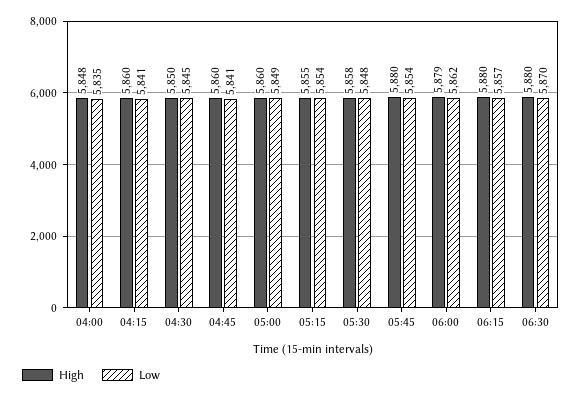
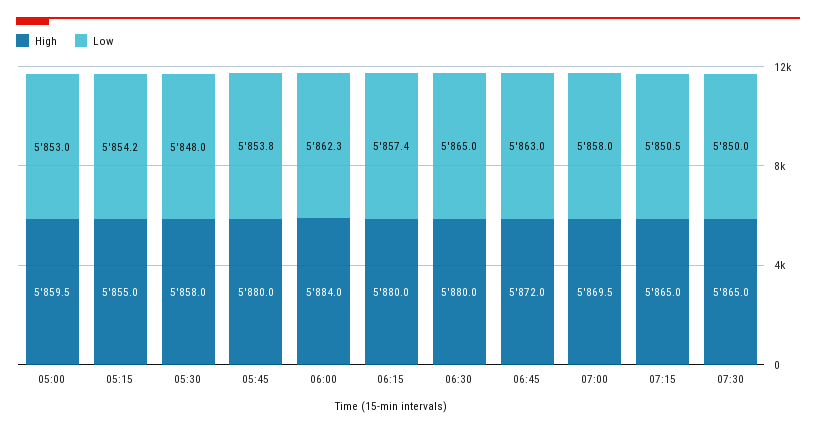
High, 04:00: 5848 -> none
Low, 04:00: 5835 -> none
High, 04:15: 5860 -> none
Low, 04:15: 5841 -> none
High, 04:30: 5850 -> none
Low, 04:30: 5845 -> none
High, 04:45: 5860 -> none
Low, 04:45: 5841 -> none
Low, 05:00: 5849 -> 5853
High, 06:00: 5879 -> 5884
Low, 06:30: 5870 -> 5865
High, 06:45: none -> 5872
Low, 06:45: none -> 5863
High, 07:00: none -> 5869.5
Low, 07:00: none -> 5858
High, 07:15: none -> 5865
Low, 07:15: none -> 5850.5
High, 07:30: none -> 5865
Low, 07:30: none -> 5850

